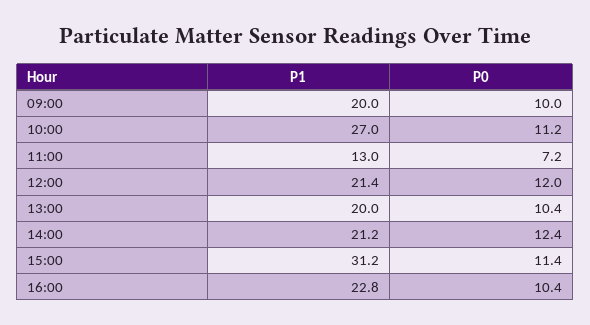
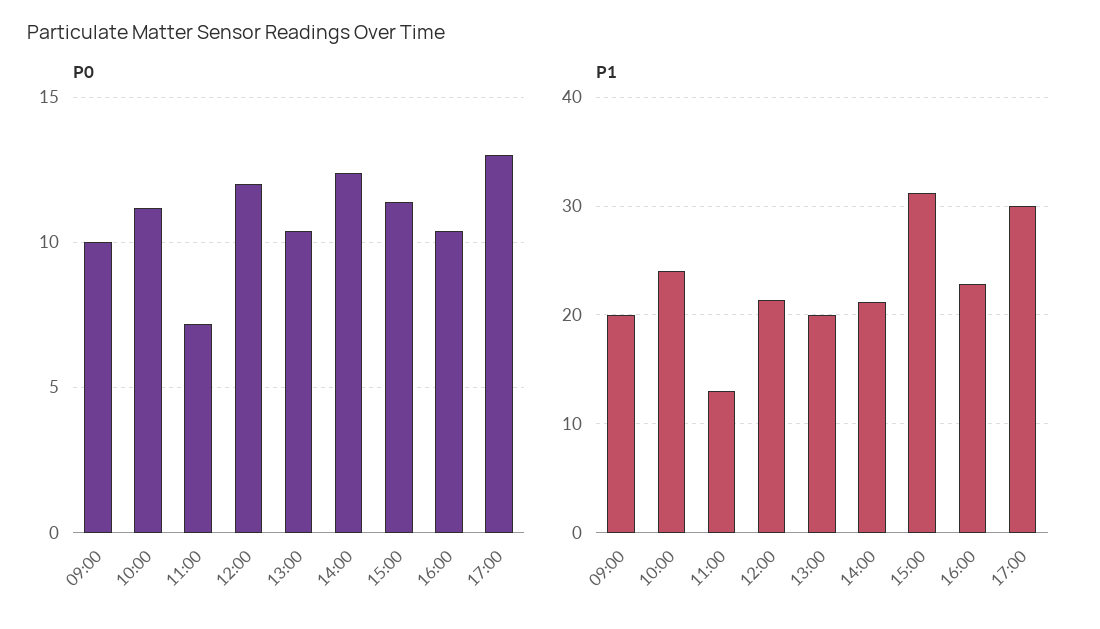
P1, 10:00: 27 -> 24
P0, 17:00: none -> 13
P1, 17:00: none -> 30

